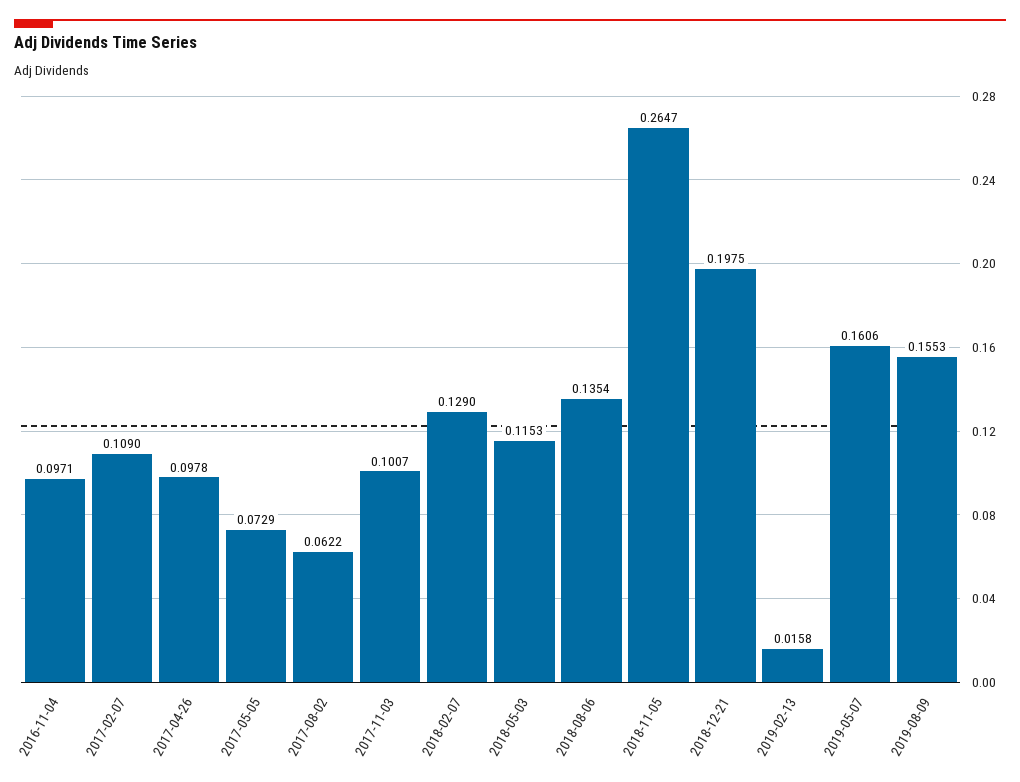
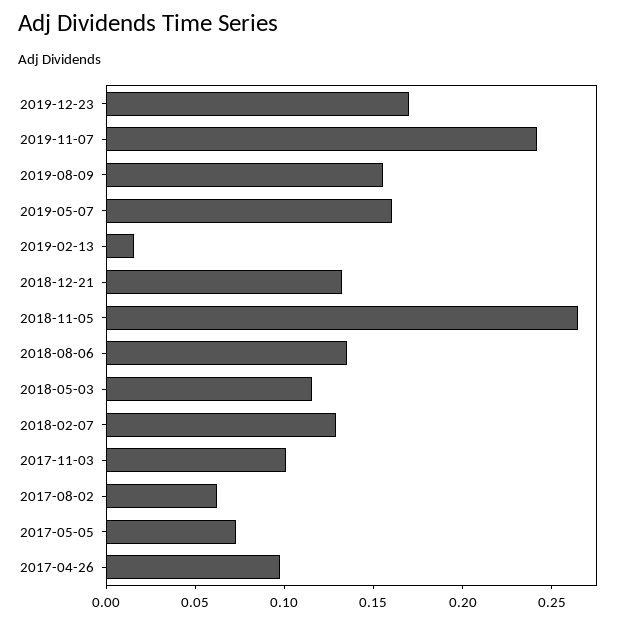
2016-11-04: 0.0971 -> none
2017-02-07: 0.109 -> none
2018-12-21: 0.1975 -> 0.13
2019-12-23: none -> 0.17
2019-11-07: none -> 0.24

